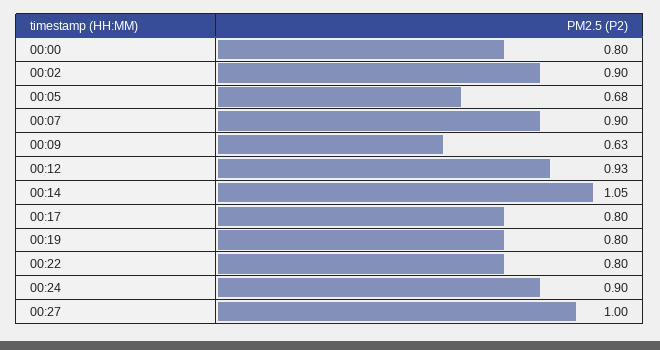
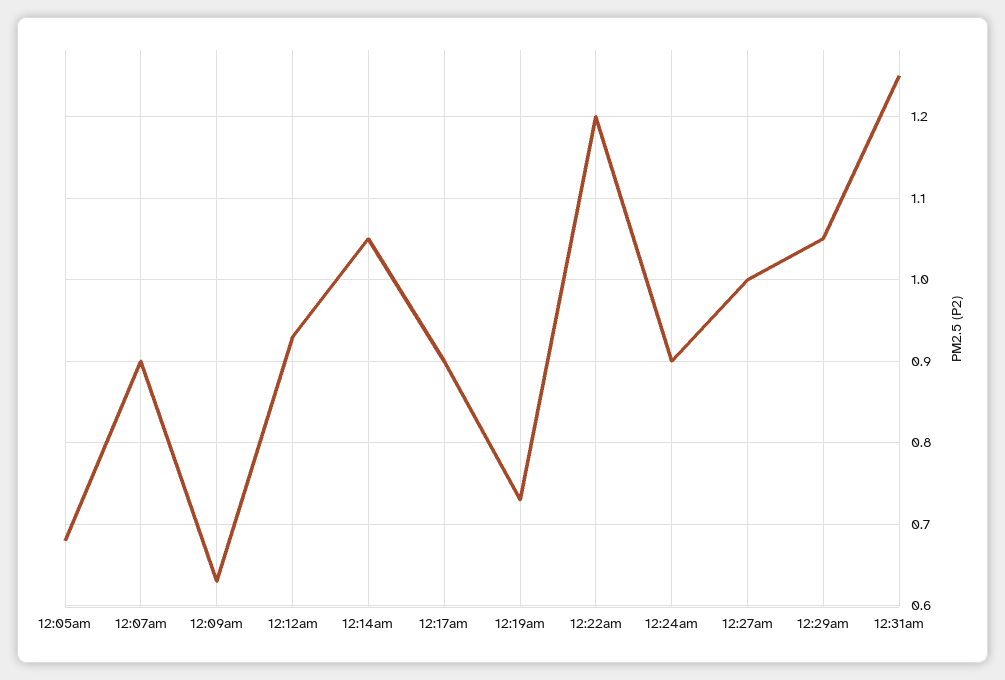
00:00: 0.8 -> none
00:02: 0.9 -> none
00:17: 0.8 -> 0.9
00:19: 0.8 -> 0.73
00:22: 0.8 -> 1.2
12:29am: none -> 1.05
12:31am: none -> 1.25

